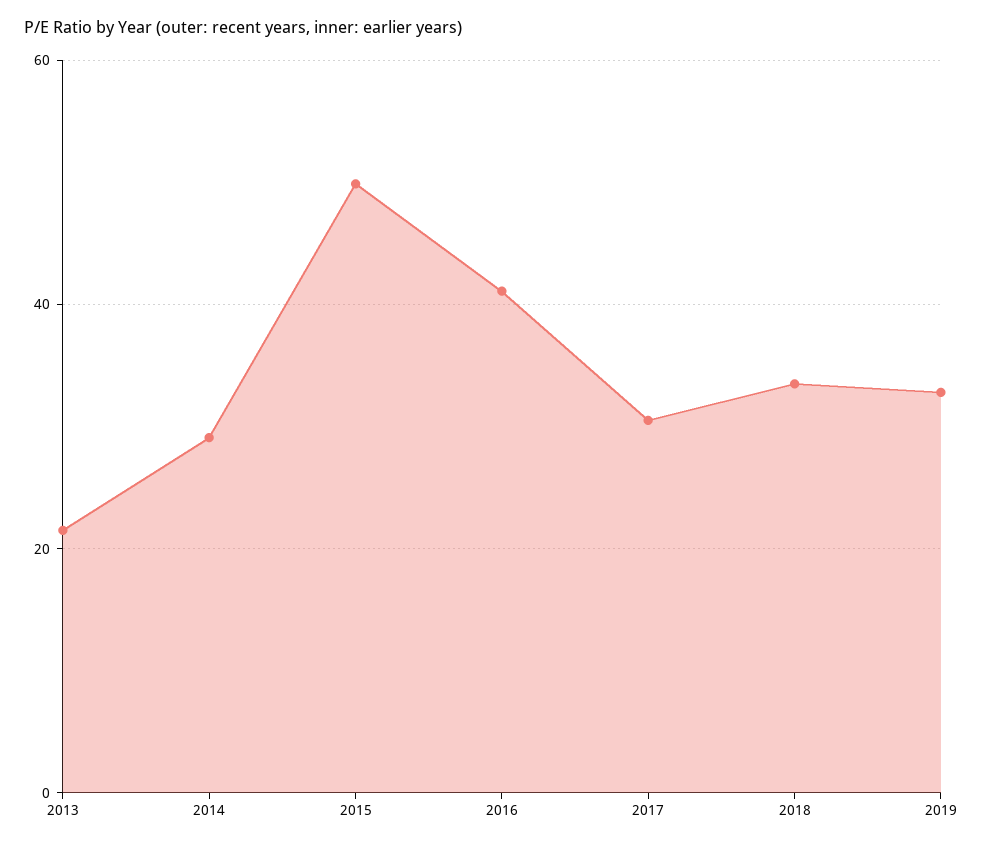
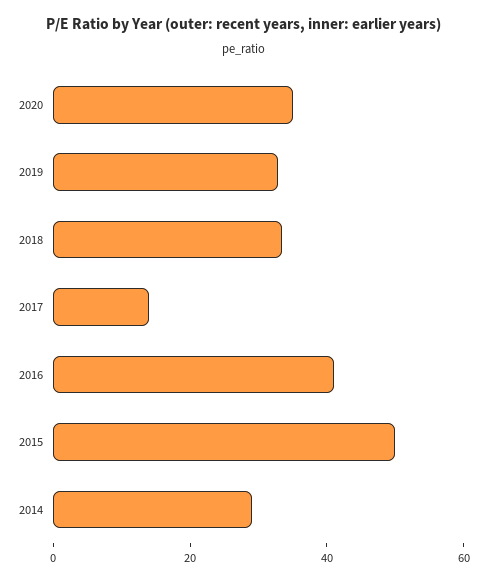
2013: 22 -> none
2017: 30 -> 15
2020: none -> 35

